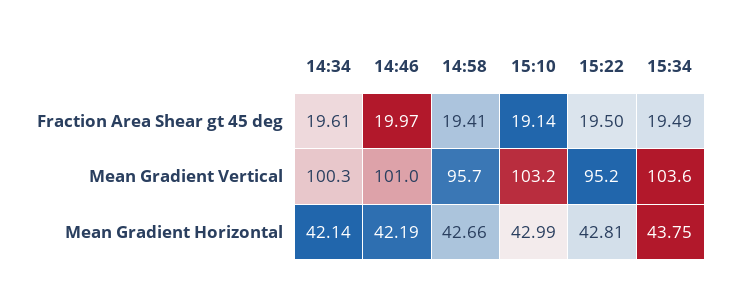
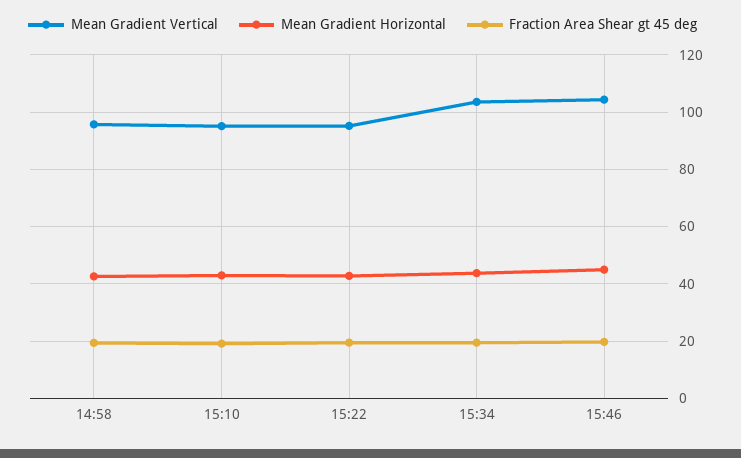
Fraction Area Shear gt 45 deg, 14:34: 19.61 -> none
Fraction Area Shear gt 45 deg, 14:46: 19.97 -> none
Mean Gradient Vertical, 14:34: 100.3 -> none
Mean Gradient Vertical, 14:46: 101 -> none
Mean Gradient Vertical, 15:10: 103.2 -> 95
Mean Gradient Horizontal, 14:34: 42.14 -> none
Mean Gradient Horizontal, 14:46: 42.19 -> none
Mean Gradient Vertical, 15:46: none -> 105
Mean Gradient Horizontal, 15:46: none -> 45
Fraction Area Shear gt 45 deg, 15:46: none -> 20

